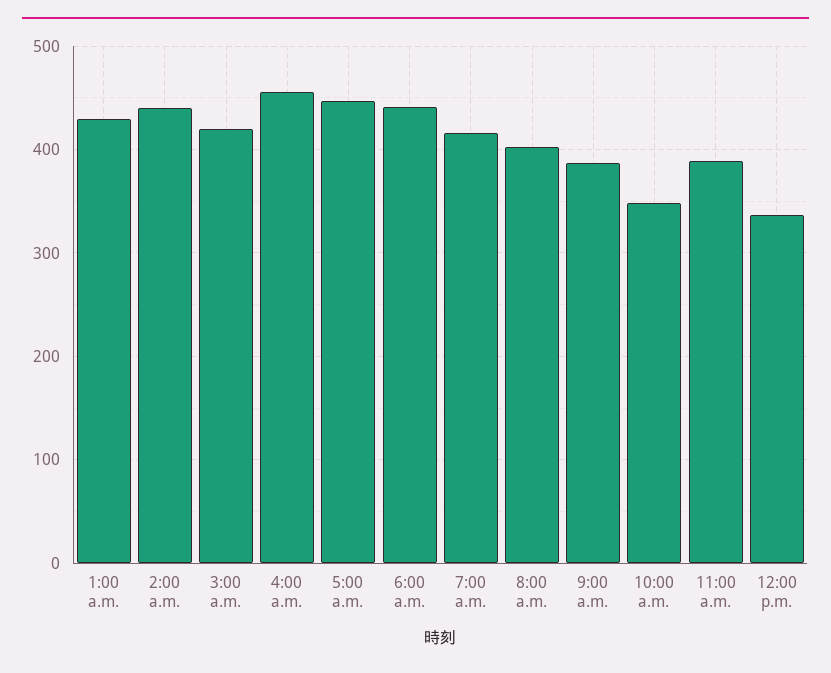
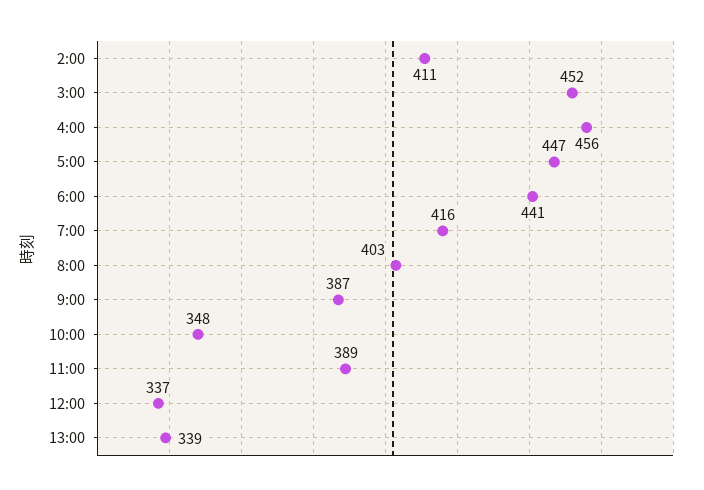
1:00 a.m.: 430 -> none
2:00 a.m.: 440 -> 411
3:00 a.m.: 420 -> 452
13:00: none -> 339

